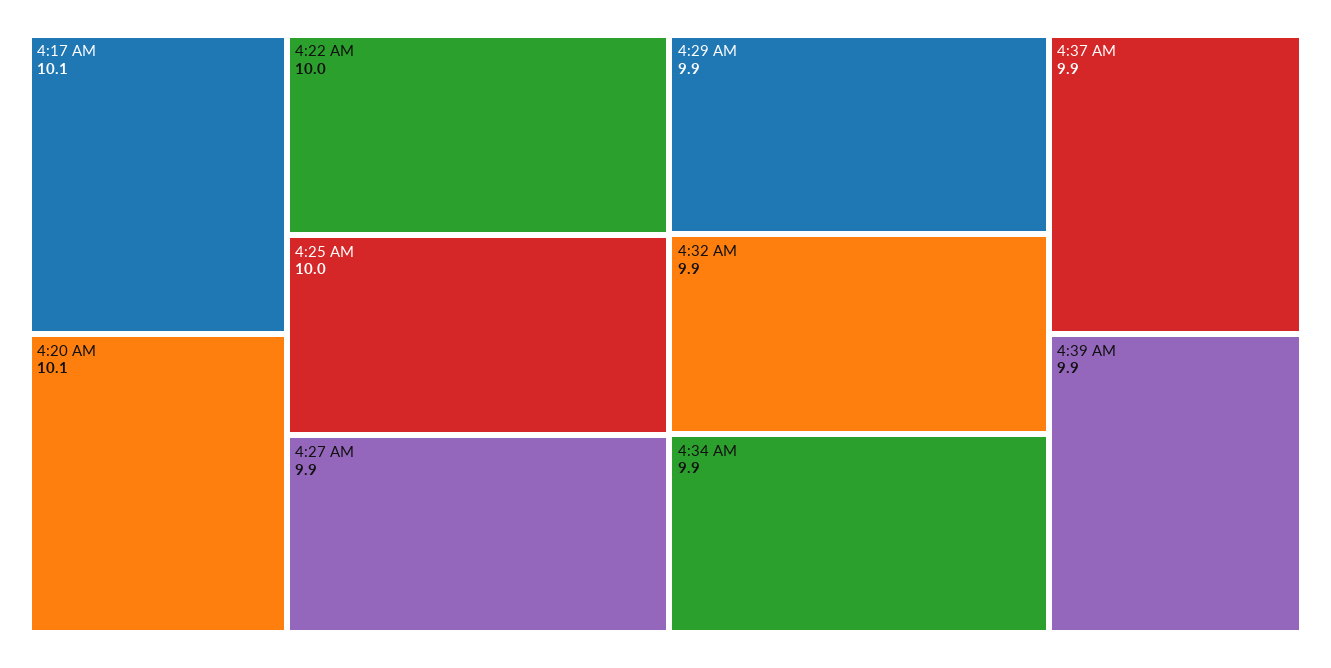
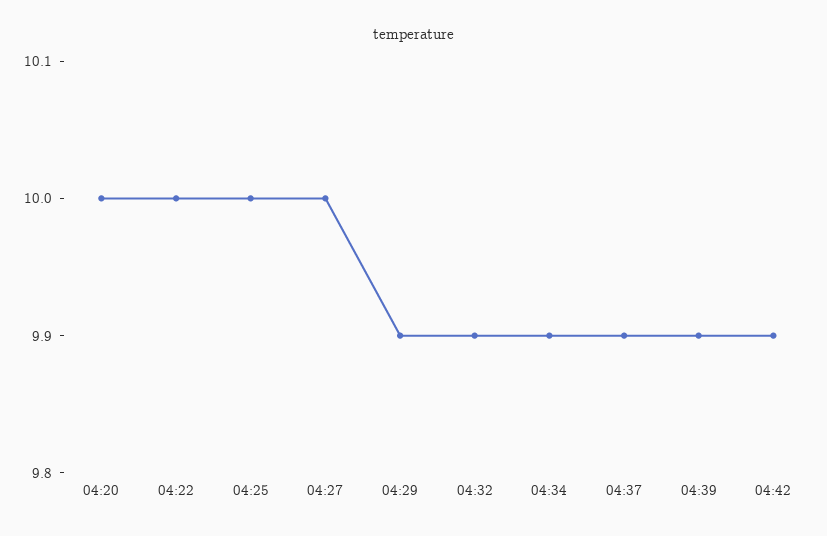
4:17 AM: 10.1 -> none
4:20 AM: 10.1 -> 10
4:27 AM: 9.9 -> 10
04:42: none -> 9.9

